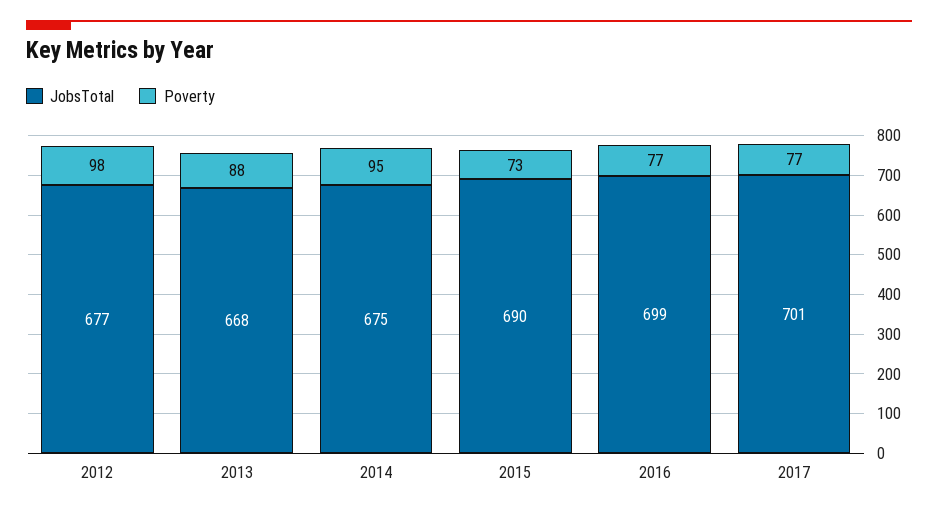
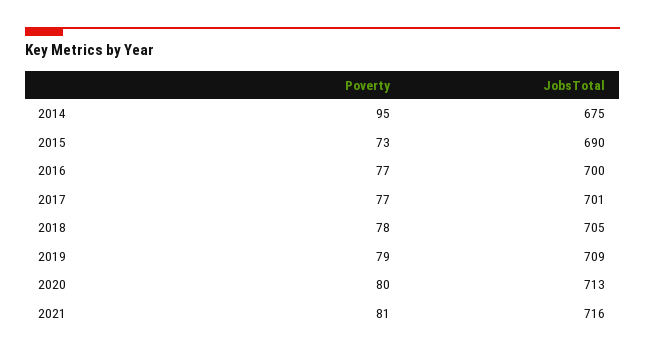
JobsTotal, 2012: 677 -> none
Poverty, 2012: 98 -> none
JobsTotal, 2013: 668 -> none
Poverty, 2013: 88 -> none
JobsTotal, 2016: 699 -> 700
Poverty, 2018: none -> 78
JobsTotal, 2018: none -> 705
Poverty, 2019: none -> 79
JobsTotal, 2019: none -> 709
Poverty, 2020: none -> 80
JobsTotal, 2020: none -> 713
Poverty, 2021: none -> 81
JobsTotal, 2021: none -> 716

